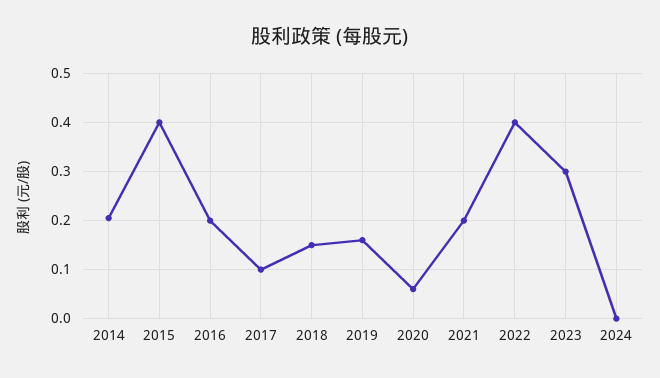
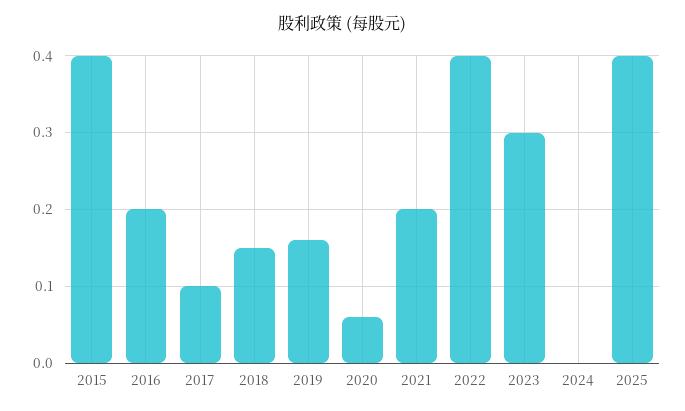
2014: 0.2 -> none
2025: none -> 0.4

